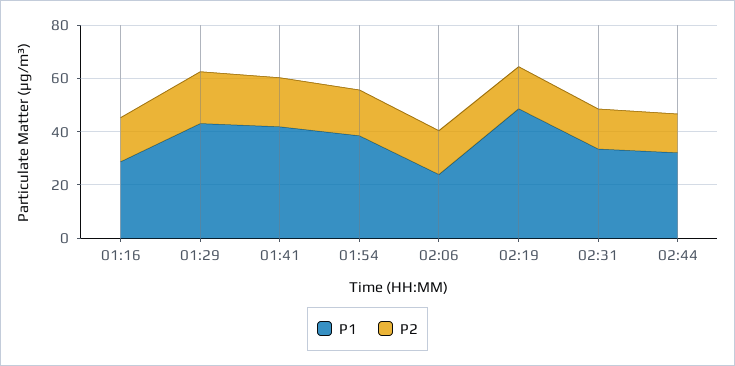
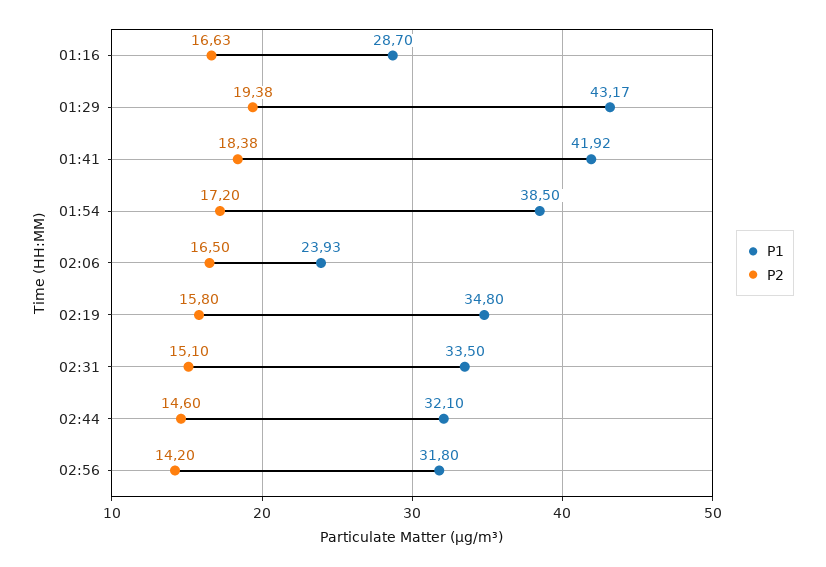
P1, 02:19: 50 -> 34.8
P1, 02:56: none -> 31.8
P2, 02:56: none -> 14.2

